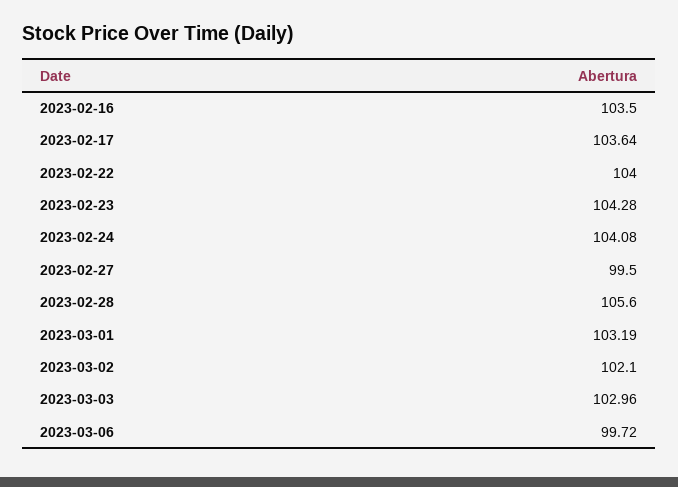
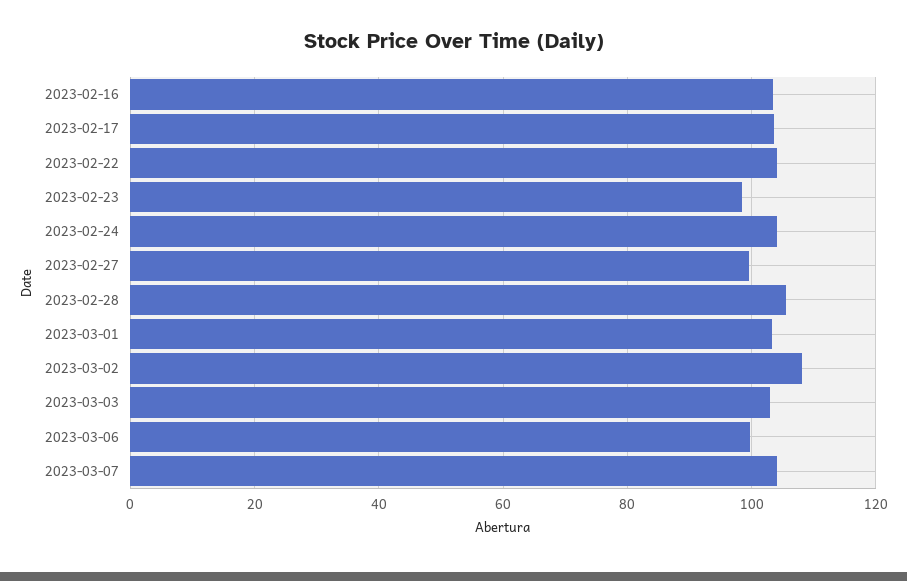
2023-02-23: 104.28 -> 98
2023-03-02: 102.1 -> 108
2023-03-07: none -> 104

